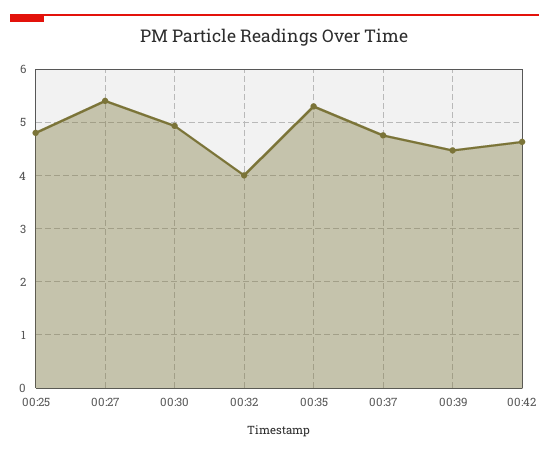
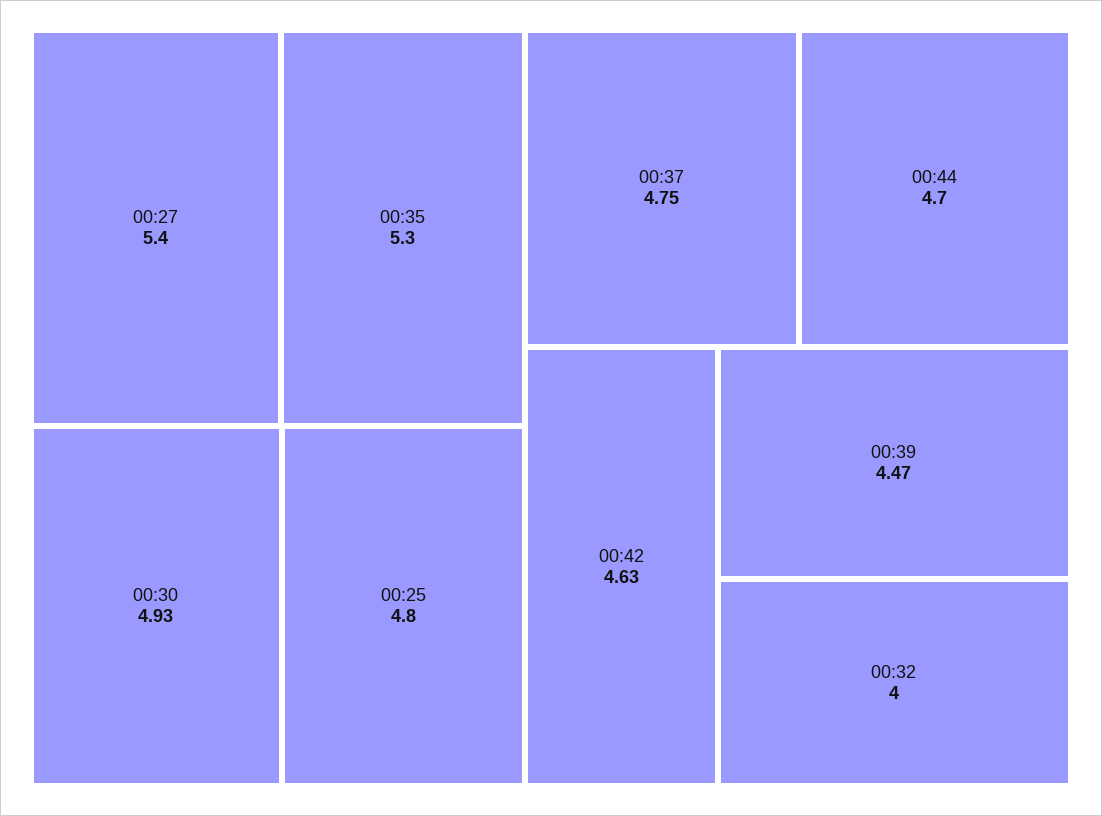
00:44: none -> 4.7

